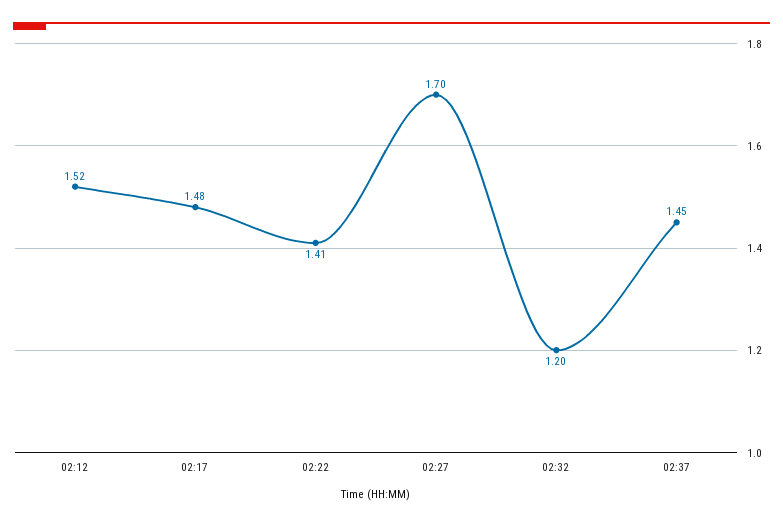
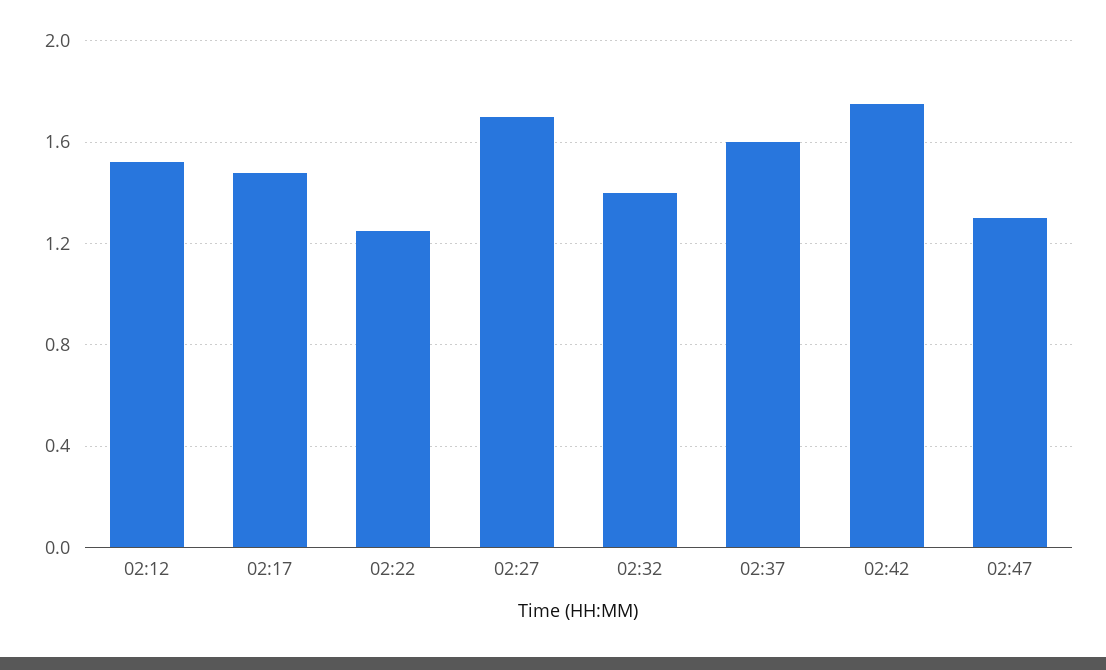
02:22: 1.41 -> 1.25
02:32: 1.2 -> 1.4
02:37: 1.45 -> 1.6
02:42: none -> 1.75
02:47: none -> 1.3

